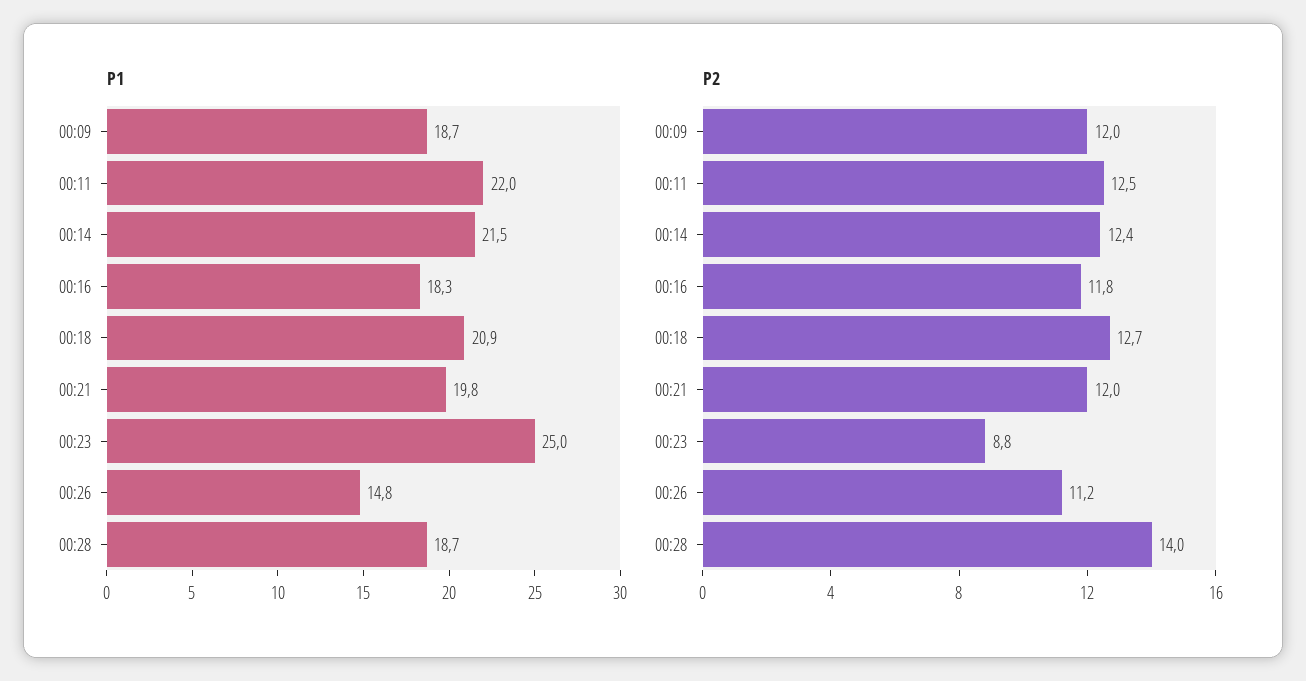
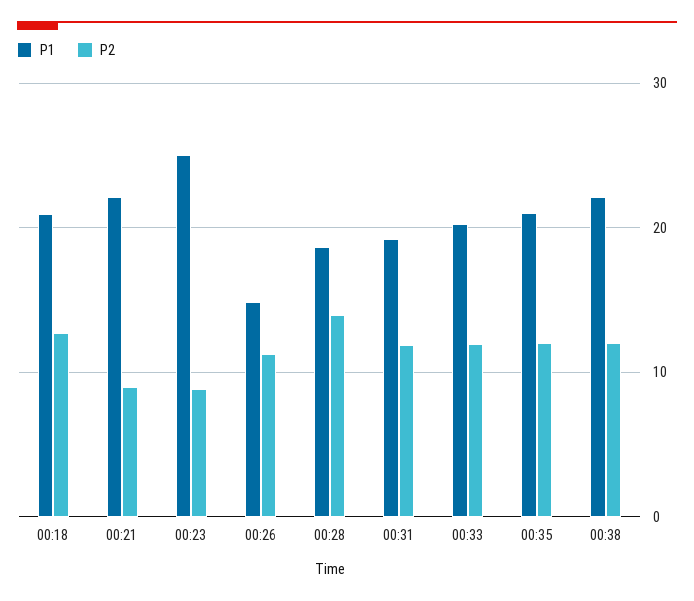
P1, 00:09: 18.7 -> none
P1, 00:11: 22 -> none
P1, 00:14: 21.5 -> none
P1, 00:16: 18.3 -> none
P1, 00:21: 19.8 -> 22
P2, 00:09: 12 -> none
P2, 00:11: 12.5 -> none
P2, 00:14: 12.4 -> none
P2, 00:16: 11.8 -> none
P2, 00:21: 12 -> 9
P1, 00:31: none -> 19
P2, 00:31: none -> 12
P1, 00:33: none -> 20
P2, 00:33: none -> 12
P1, 00:35: none -> 21
P2, 00:35: none -> 12
P1, 00:38: none -> 22
P2, 00:38: none -> 12

